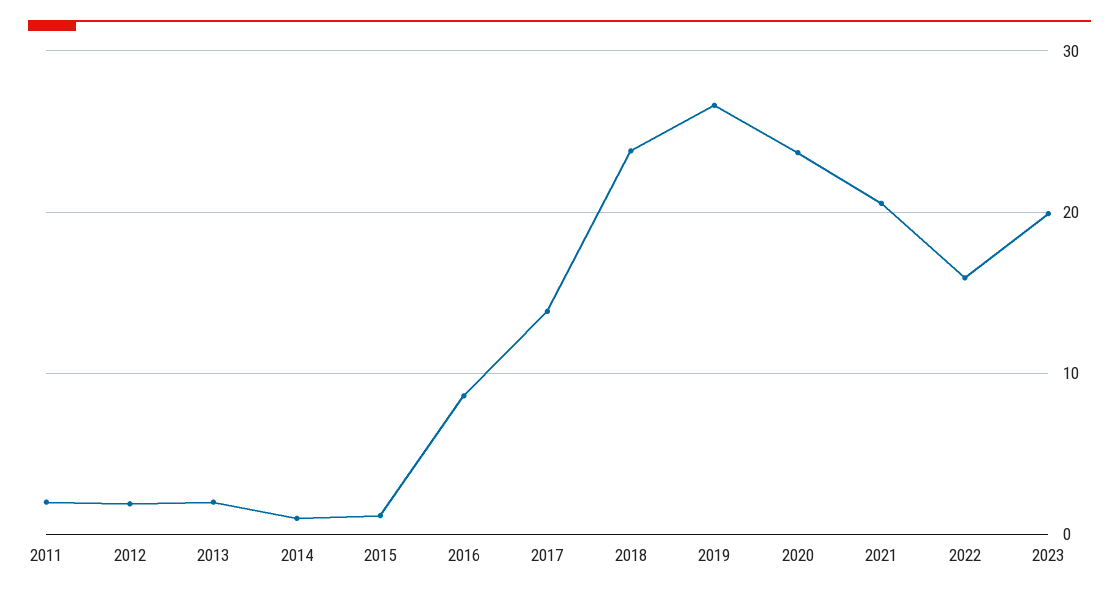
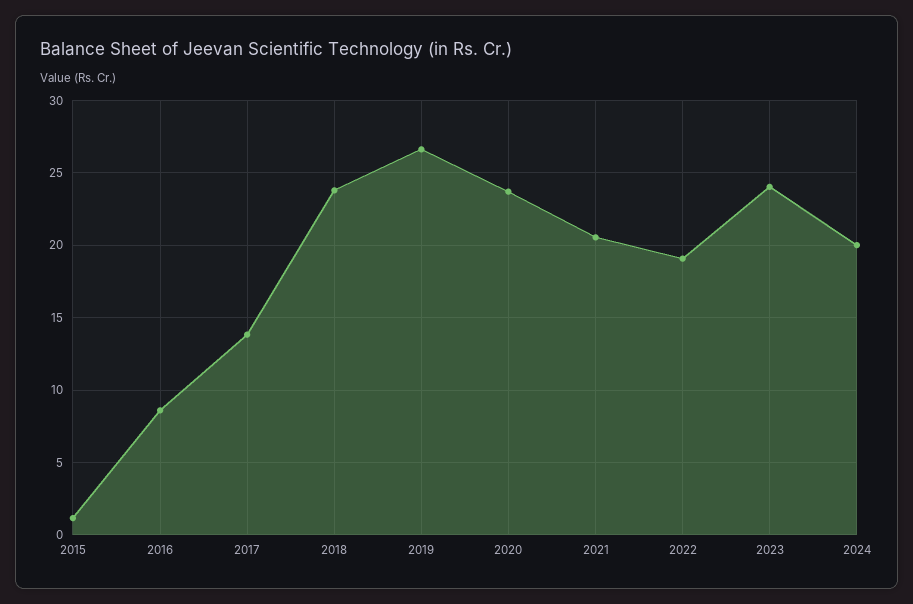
2011: 2 -> none
2012: 2 -> none
2013: 2 -> none
2014: 1 -> none
2022: 16 -> 19
2023: 20 -> 24
2024: none -> 20

